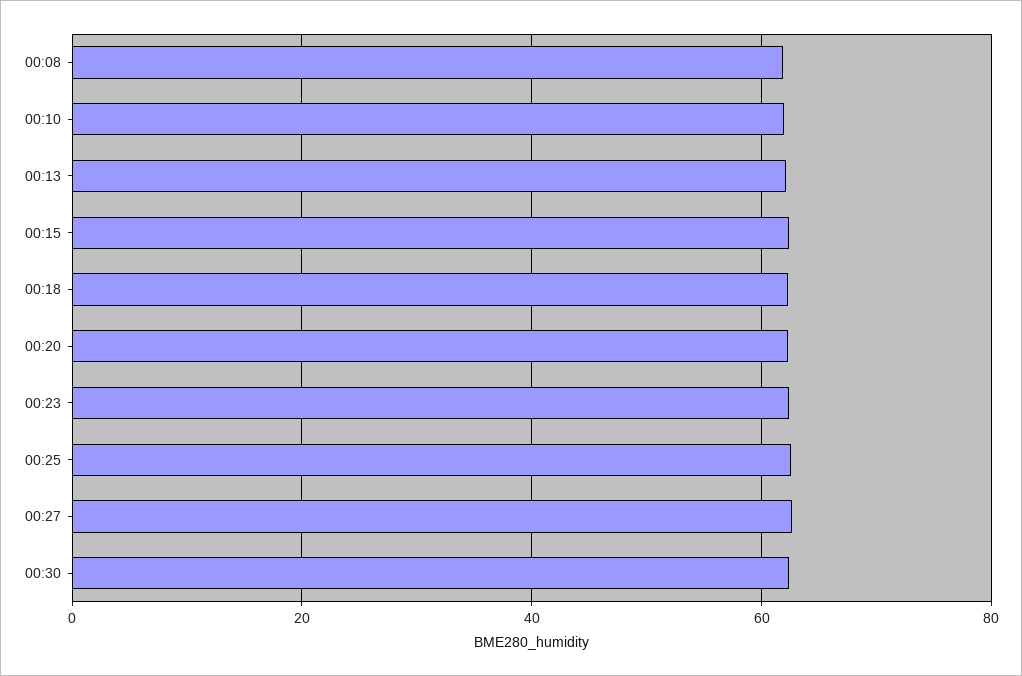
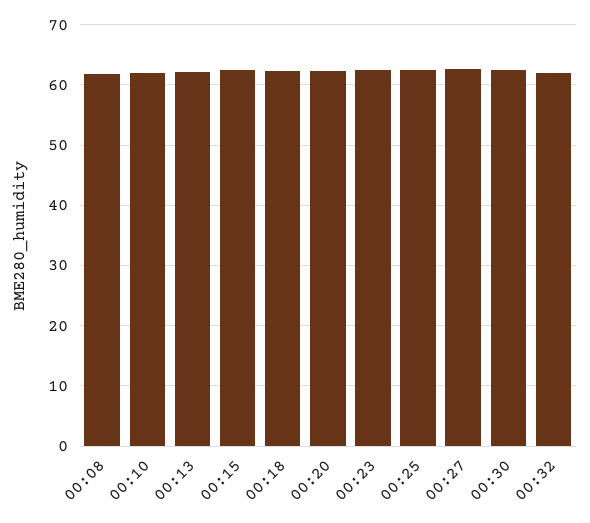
00:32: none -> 62

